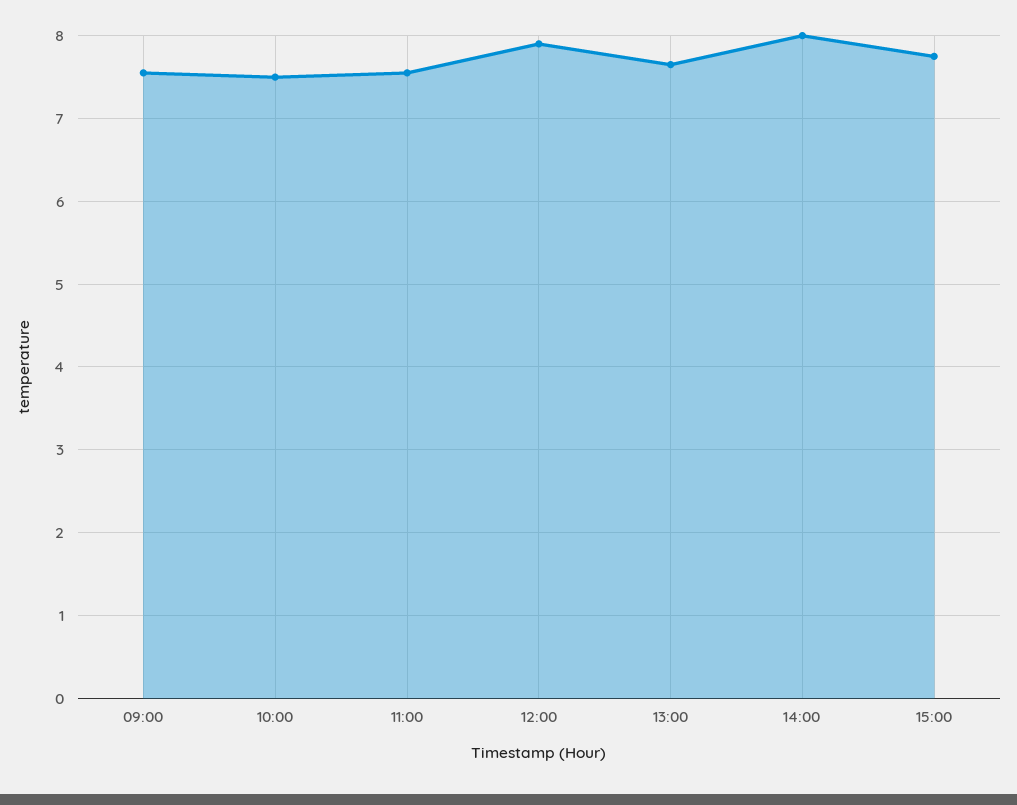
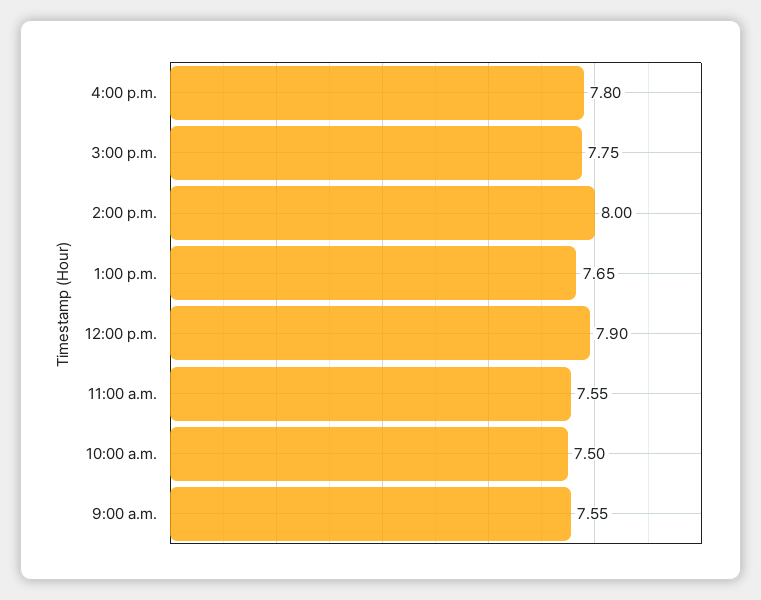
4:00 p.m.: none -> 7.8

